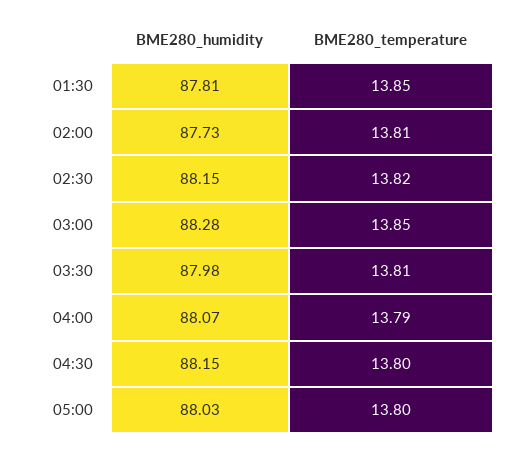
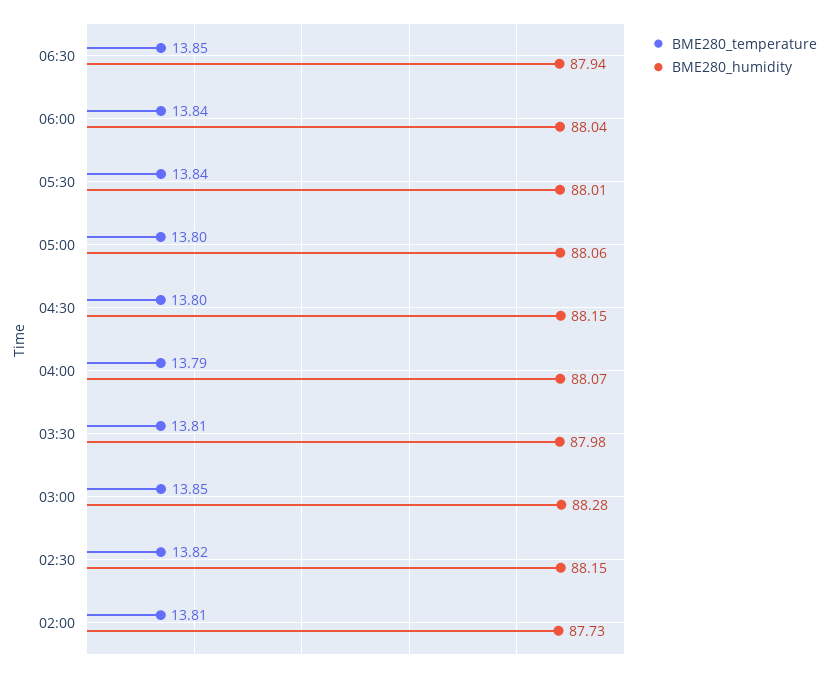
BME280_humidity, 01:30: 87.81 -> none
BME280_temperature, 01:30: 13.85 -> none
BME280_humidity, 05:00: 88.03 -> 88.06
BME280_temperature, 06:30: none -> 13.85
BME280_humidity, 06:30: none -> 87.94
BME280_temperature, 06:00: none -> 13.84
BME280_humidity, 06:00: none -> 88.04
BME280_temperature, 05:30: none -> 13.84
BME280_humidity, 05:30: none -> 88.01

